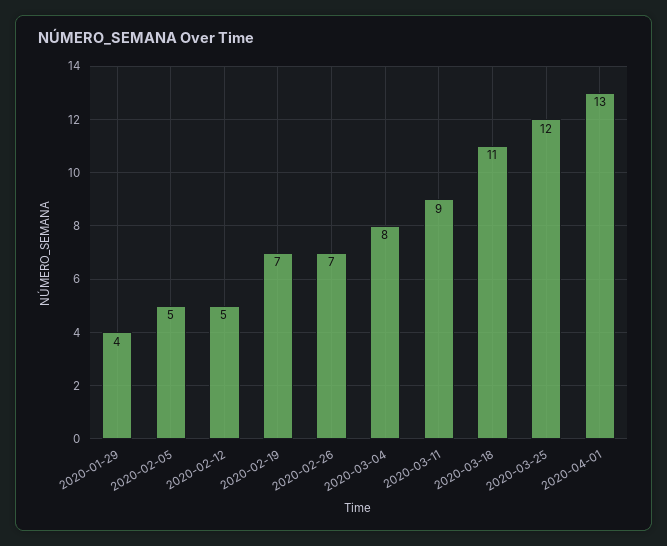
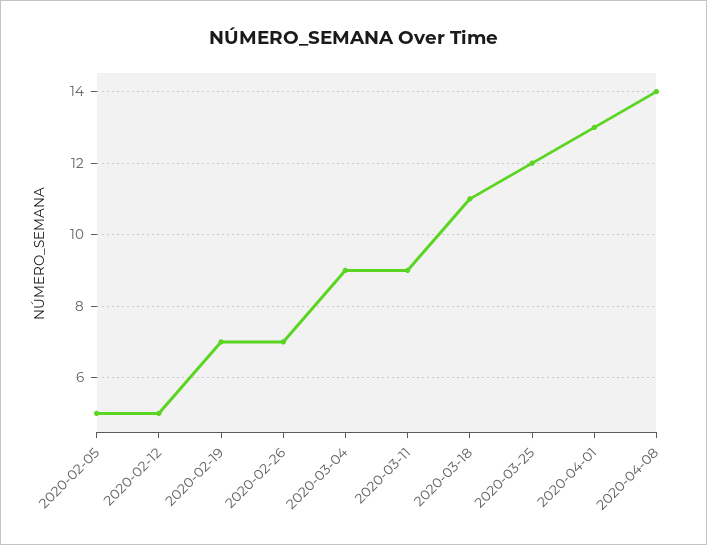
2020-01-29: 4 -> none
2020-03-04: 8 -> 9
2020-04-08: none -> 14

